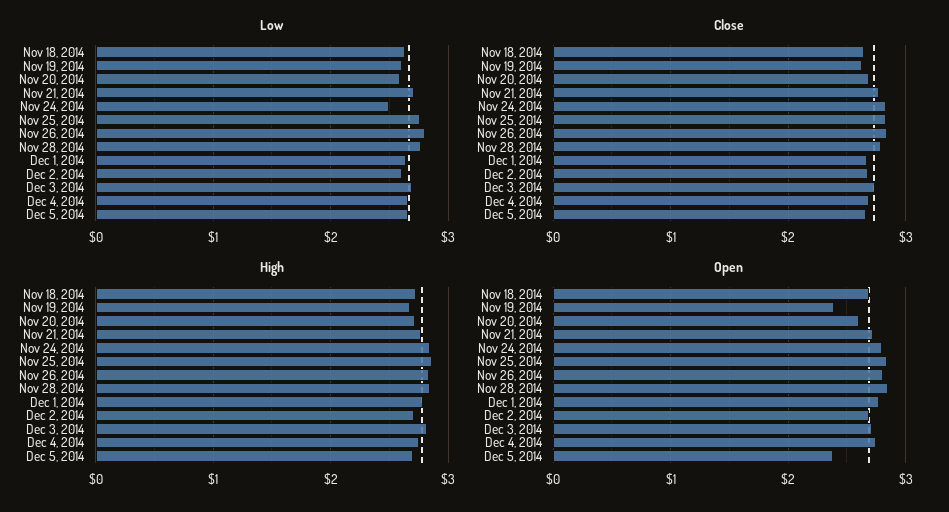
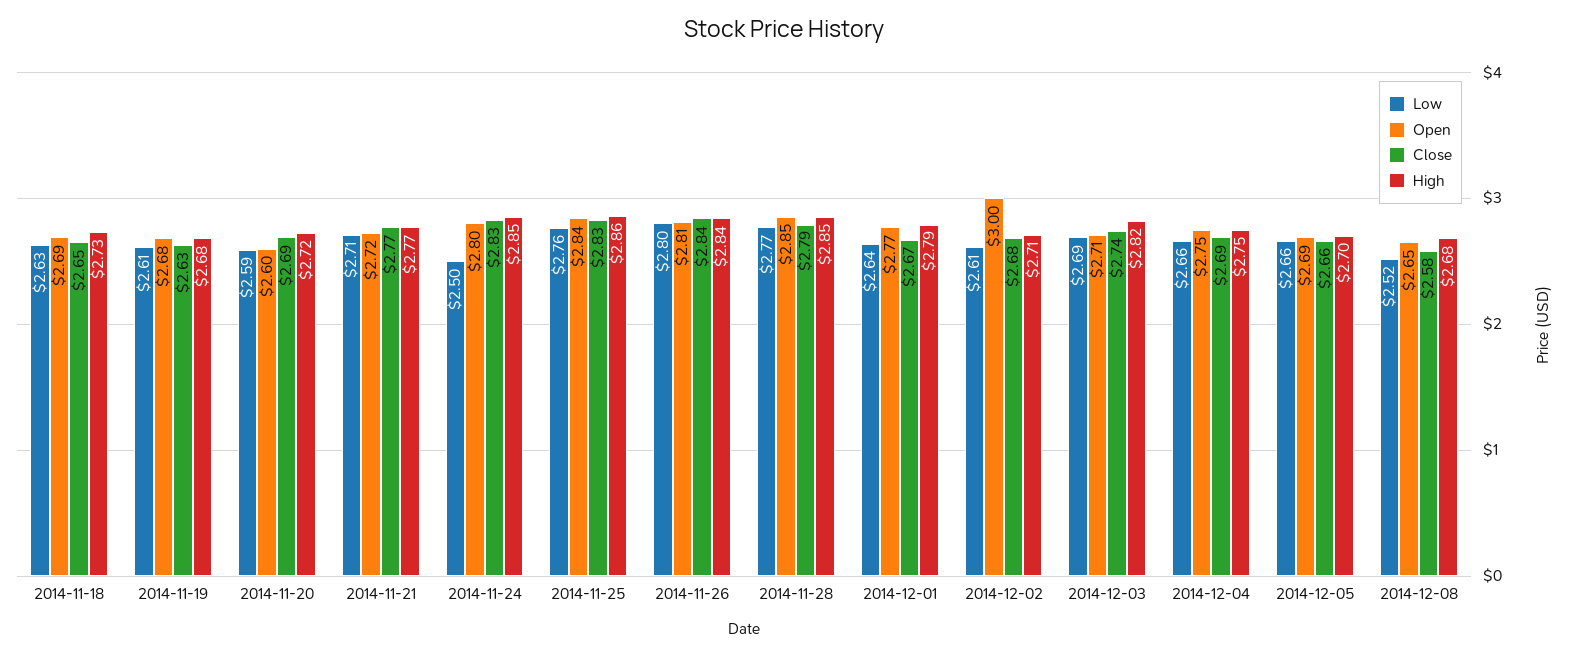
Open, Nov 19, 2014: 2.4 -> 2.68
Open, Dec 2, 2014: 2.7 -> 3
Open, Dec 5, 2014: 2.4 -> 2.69
Low, 2014-12-08: none -> 2.52
Open, 2014-12-08: none -> 2.65
Close, 2014-12-08: none -> 2.58
High, 2014-12-08: none -> 2.68

